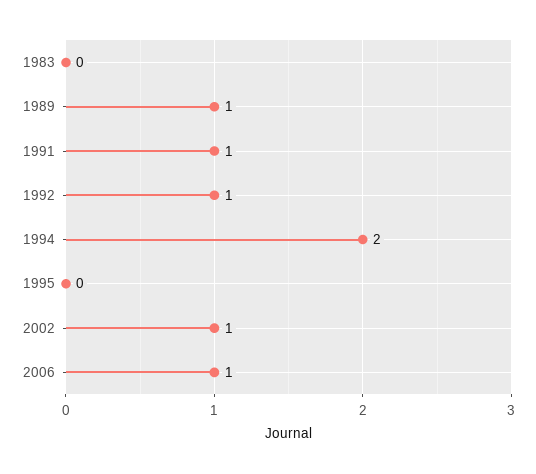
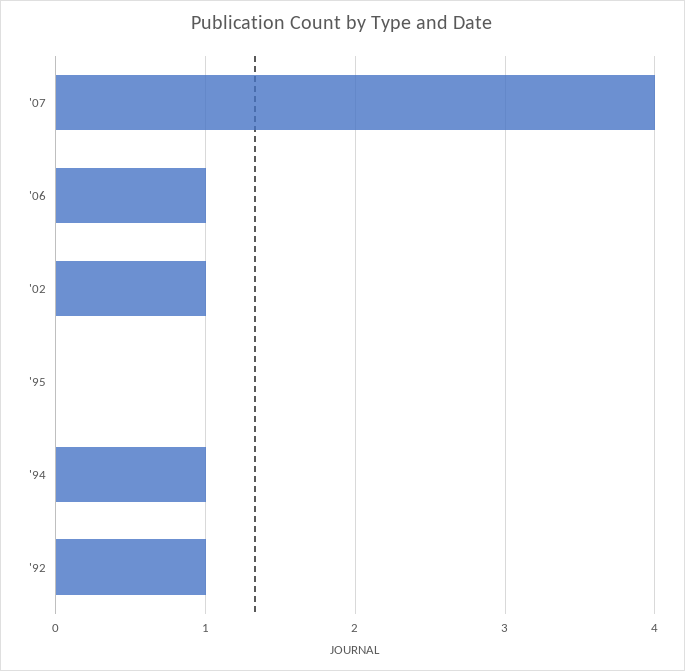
1983: 0 -> none
1989: 1 -> none
1991: 1 -> none
1994: 2 -> 1
'07: none -> 4

